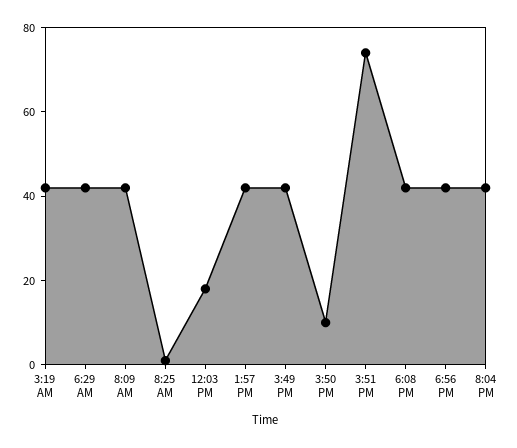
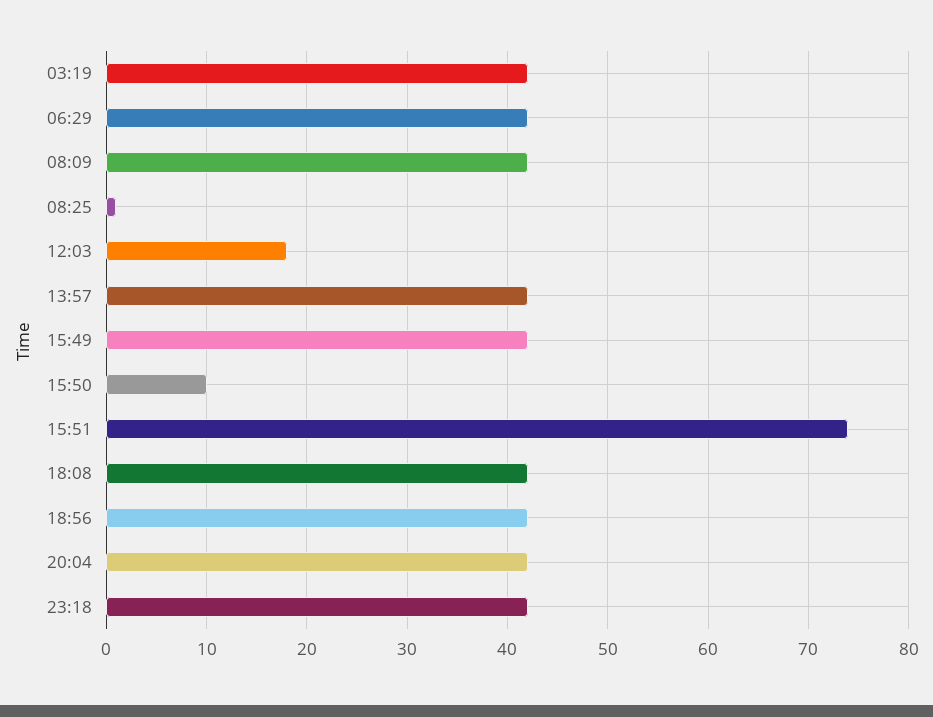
23:18: none -> 42

